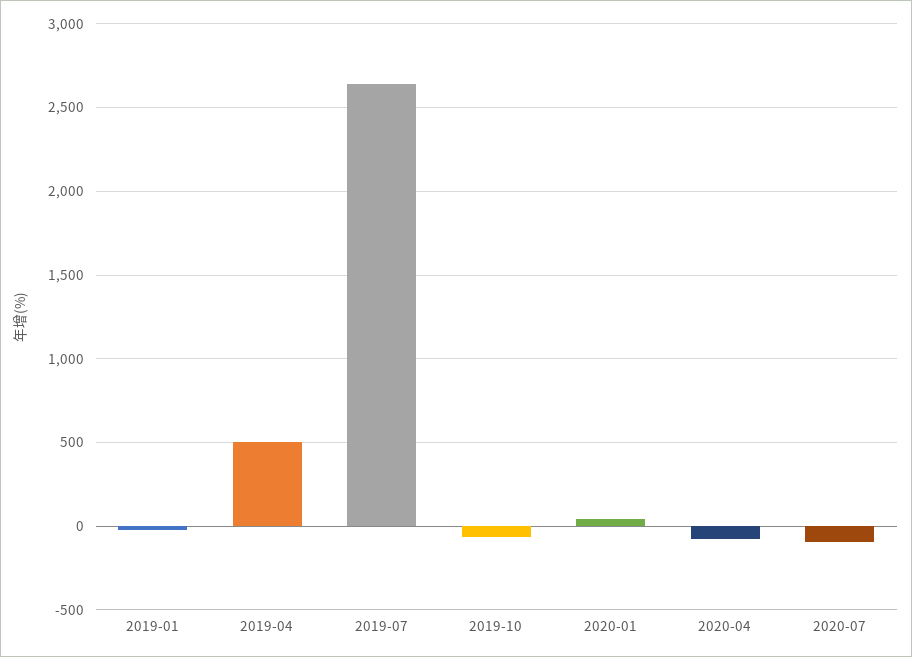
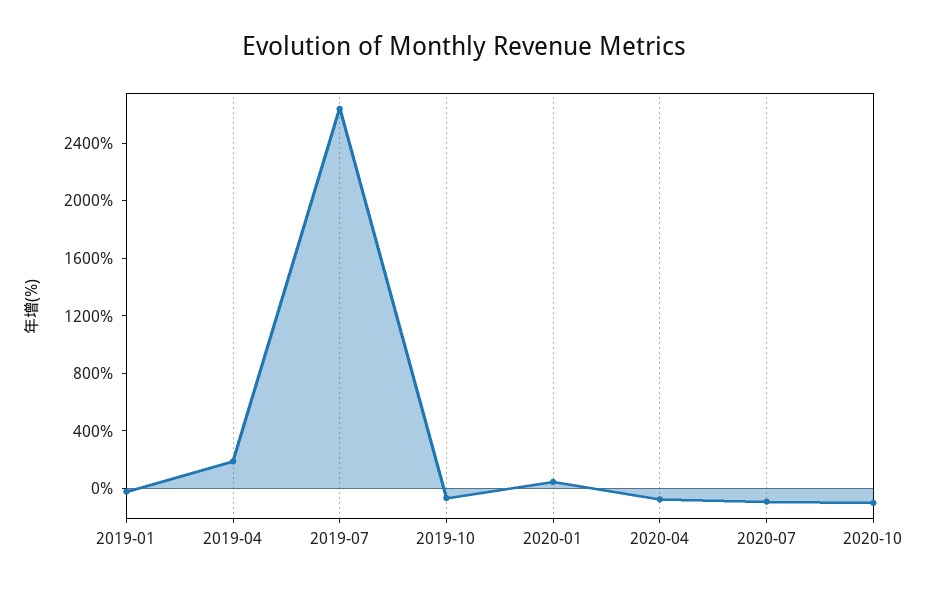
2019-04: 500 -> 200
2020-10: none -> -100

